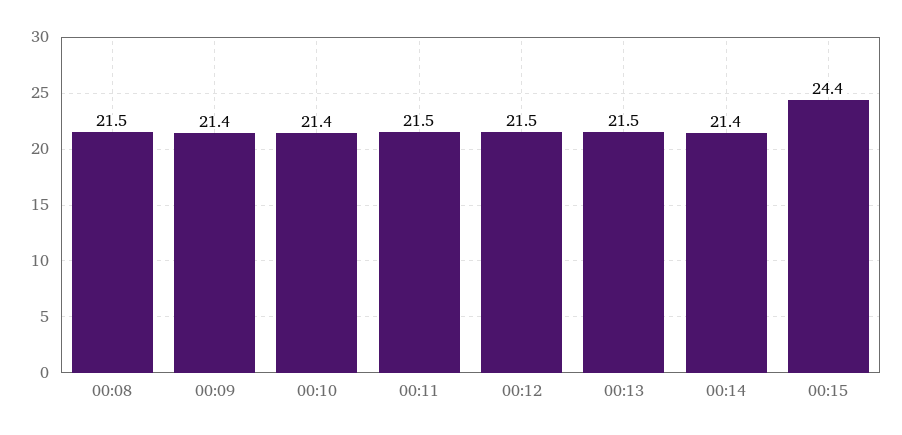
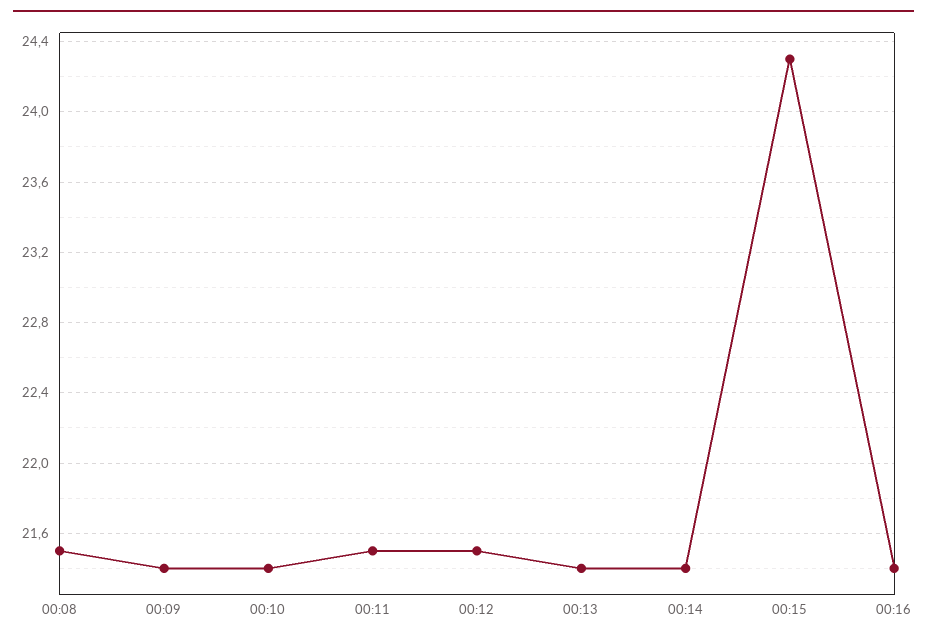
00:13: 21.5 -> 21.4
00:15: 24.4 -> 24.3
00:16: none -> 21.4

